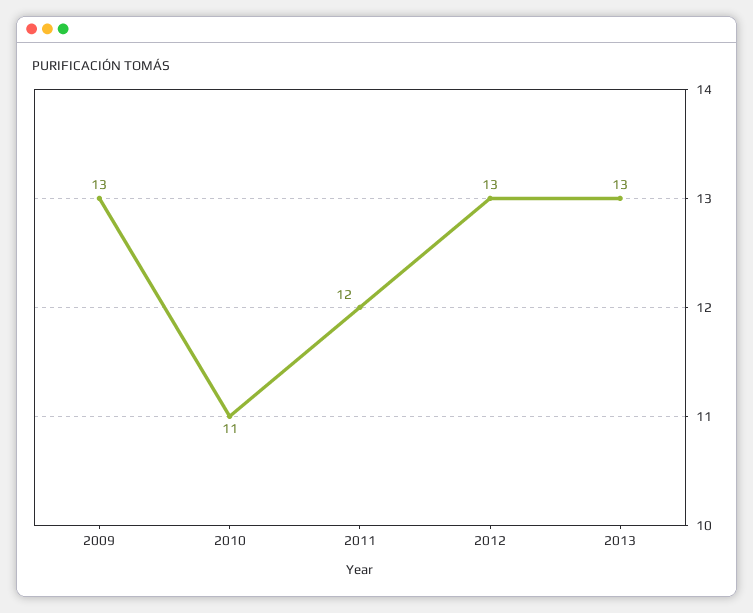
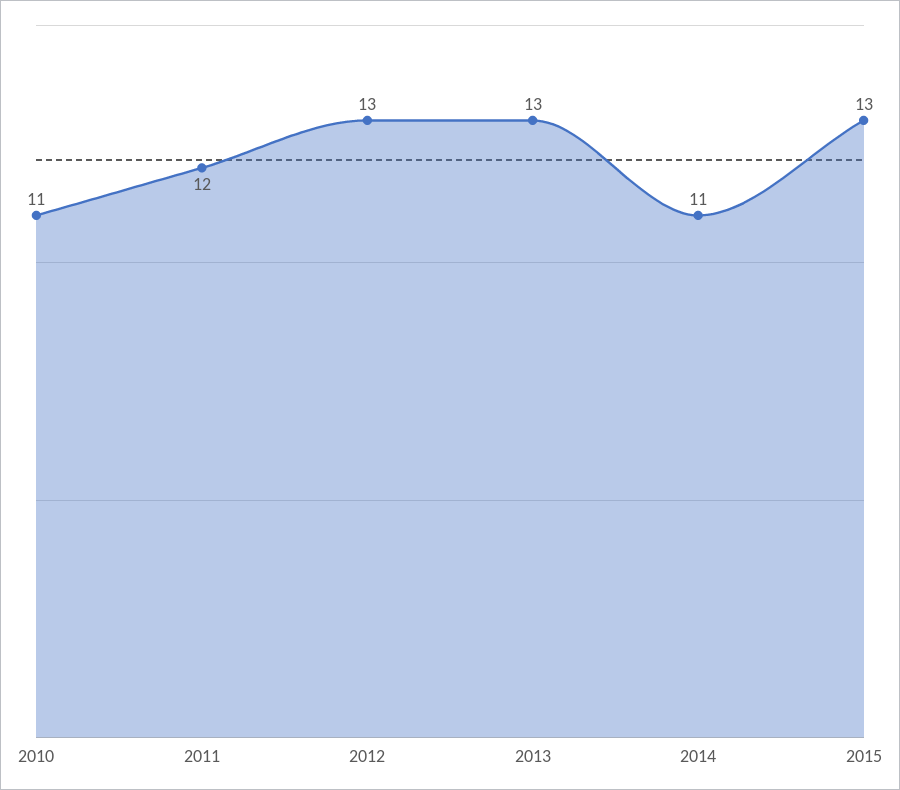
2009: 13 -> none
2014: none -> 11
2015: none -> 13

